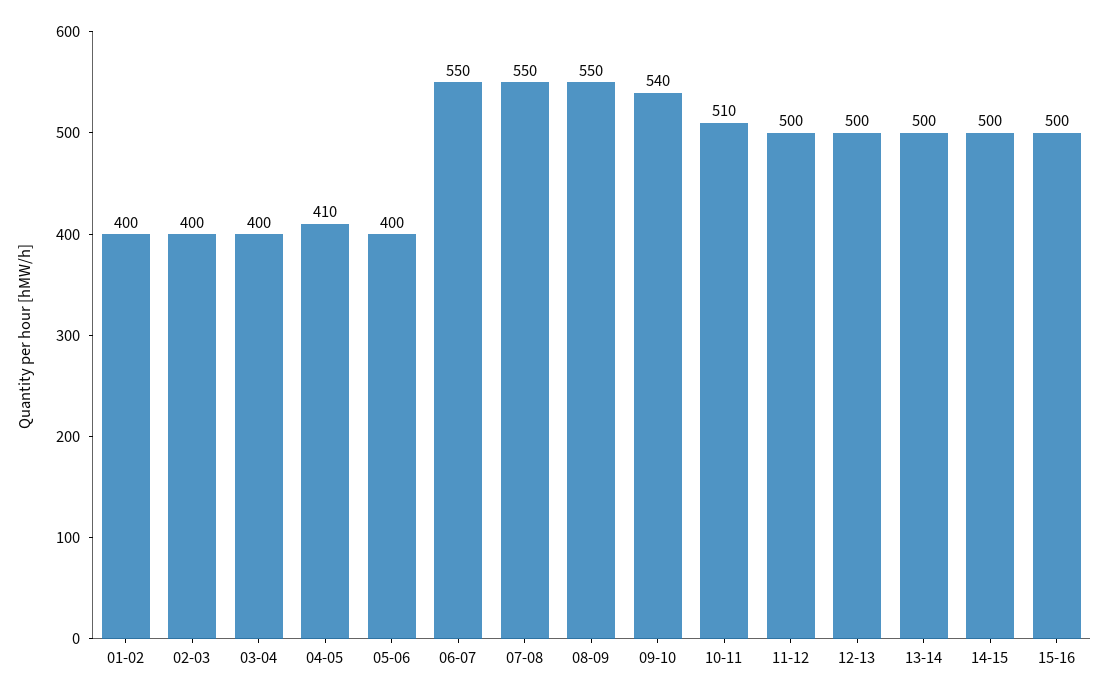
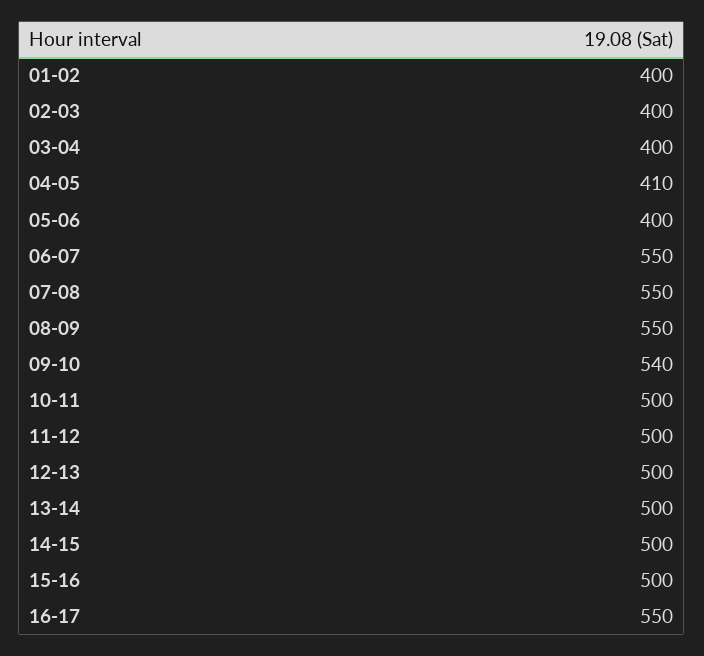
10-11: 510 -> 500
16-17: none -> 550

